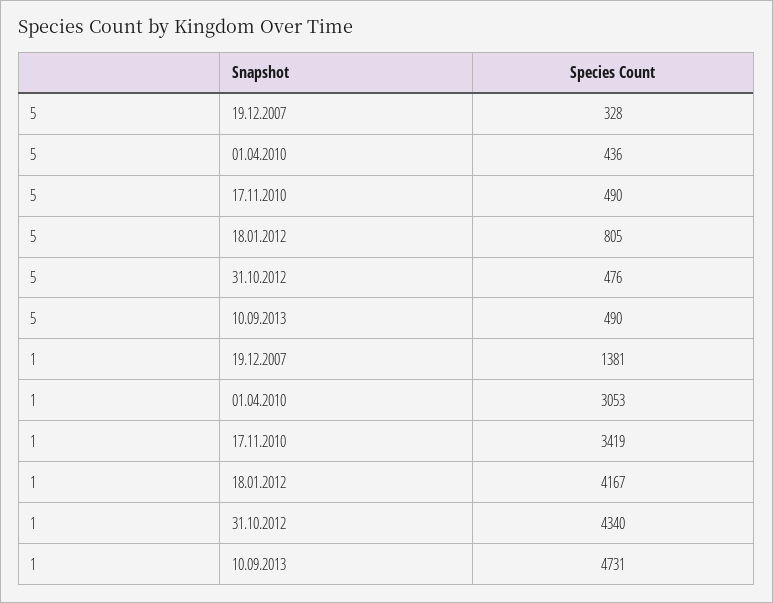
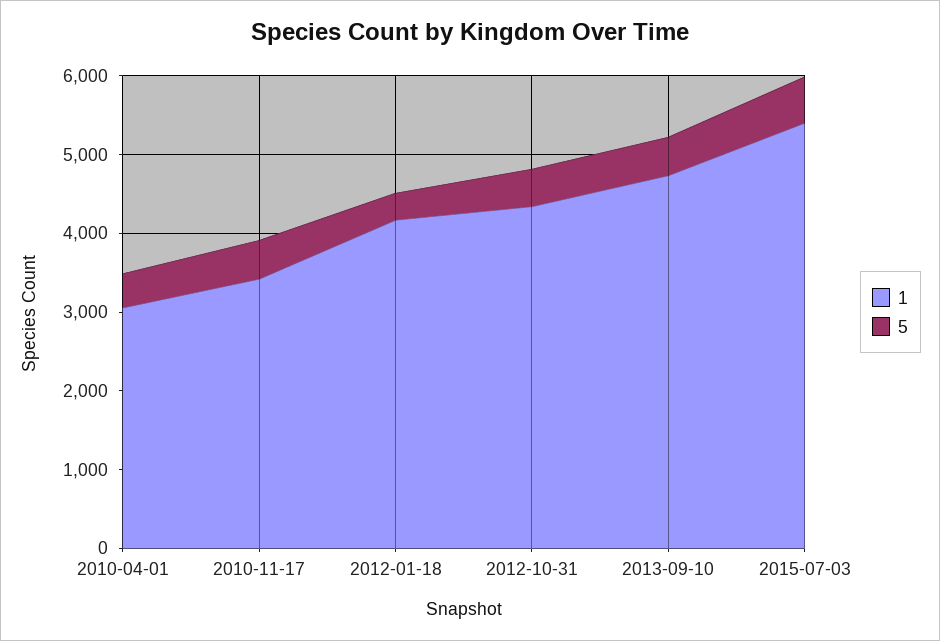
5, 19.12.2007: 328 -> none
5, 18.01.2012: 805 -> 400
1, 19.12.2007: 1381 -> none
1, 2015-07-03: none -> 5400
5, 2015-07-03: none -> 600

